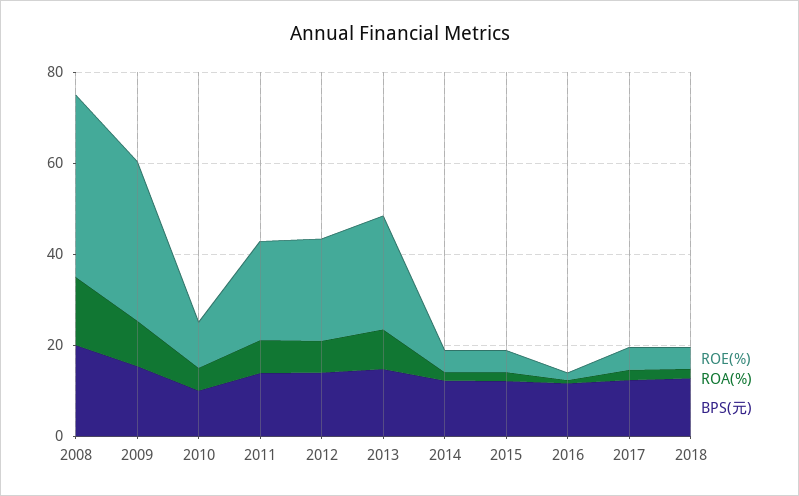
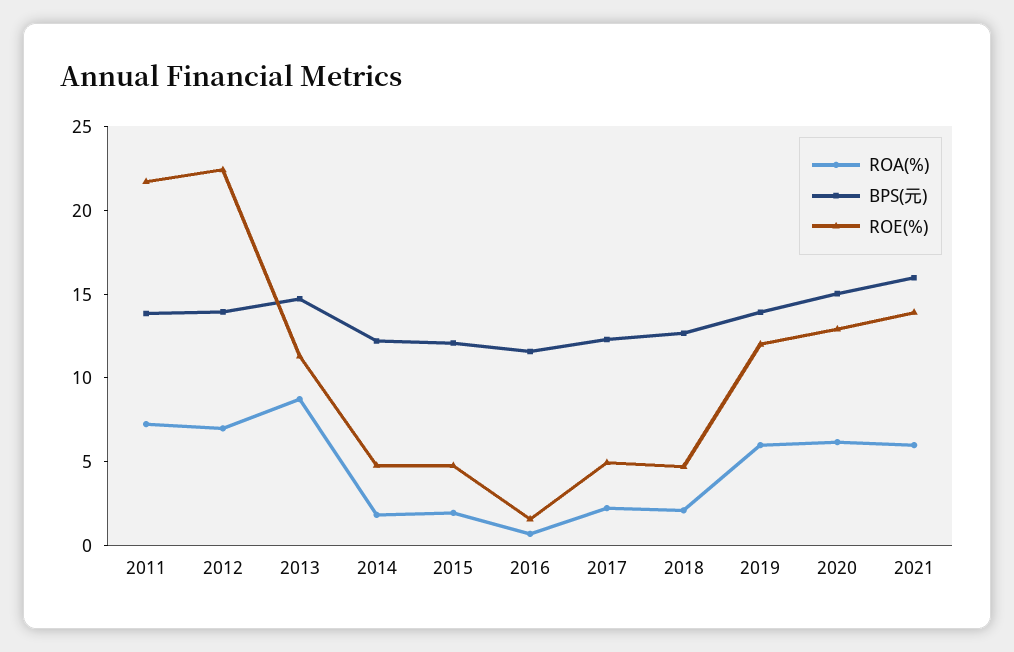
ROE(%), 2008: 40 -> none
ROA(%), 2008: 15 -> none
BPS(元), 2008: 20 -> none
ROE(%), 2009: 35 -> none
ROA(%), 2009: 10 -> none
BPS(元), 2009: 15 -> none
ROE(%), 2010: 10 -> none
ROA(%), 2010: 5 -> none
BPS(元), 2010: 10 -> none
ROE(%), 2013: 25 -> 11
ROA(%), 2019: none -> 6
BPS(元), 2019: none -> 14
ROE(%), 2019: none -> 12
ROA(%), 2020: none -> 6
BPS(元), 2020: none -> 15
ROE(%), 2020: none -> 13
ROA(%), 2021: none -> 6
BPS(元), 2021: none -> 16
ROE(%), 2021: none -> 14

